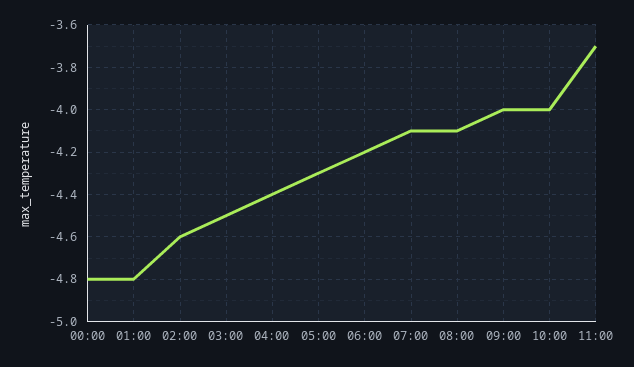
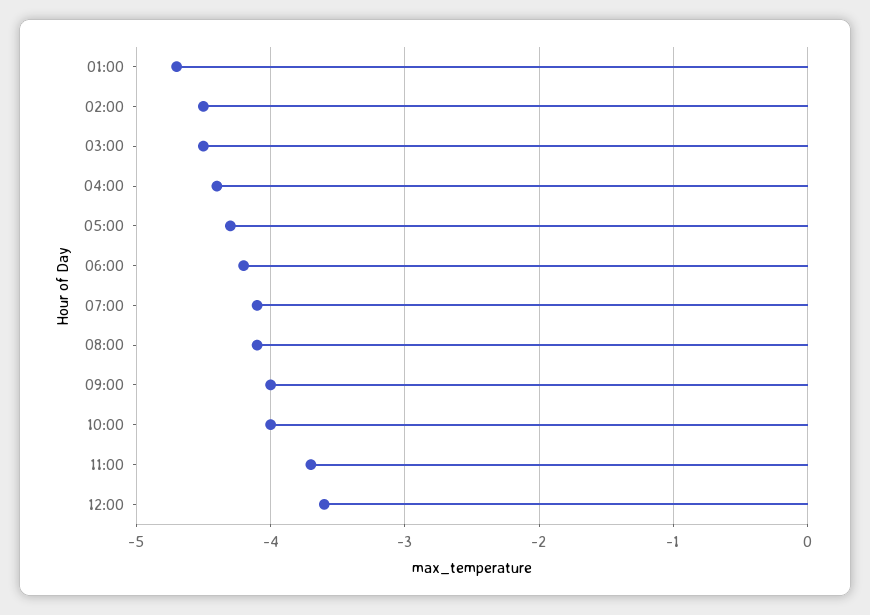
00:00: -4.8 -> none
01:00: -4.8 -> -4.7
02:00: -4.6 -> -4.5
12:00: none -> -3.6

